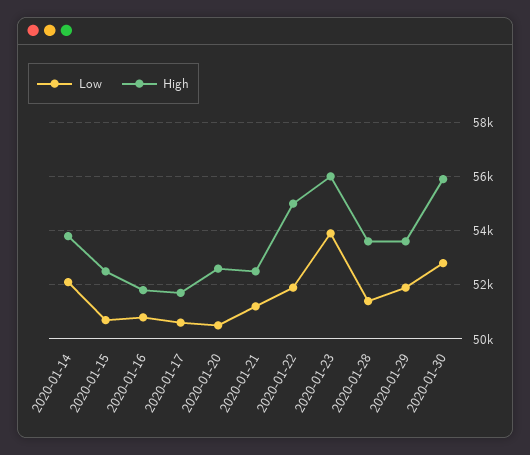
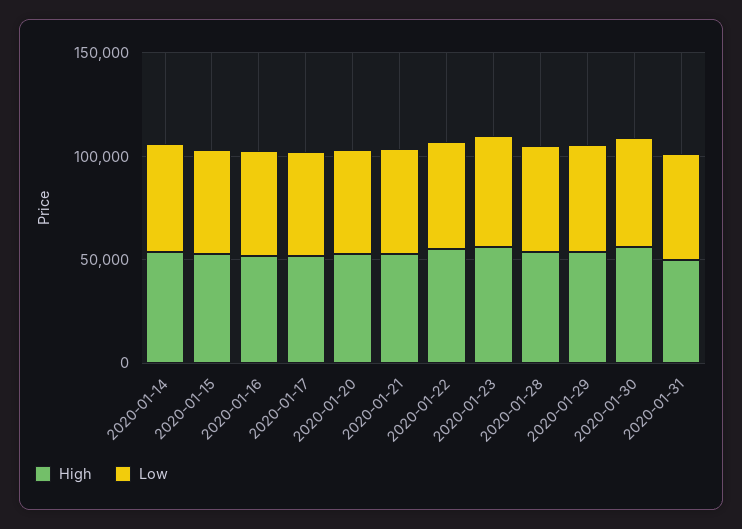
High, 2020-01-31: none -> 50000
Low, 2020-01-31: none -> 50000

